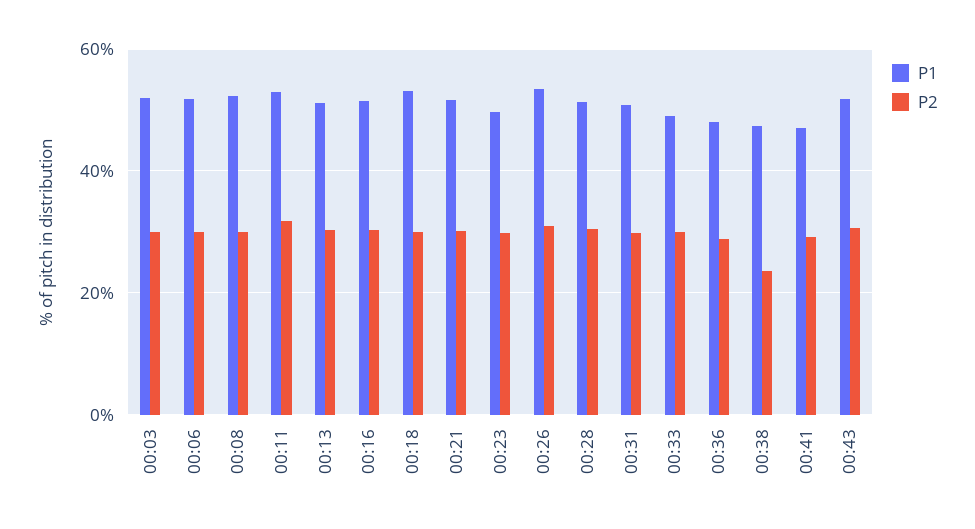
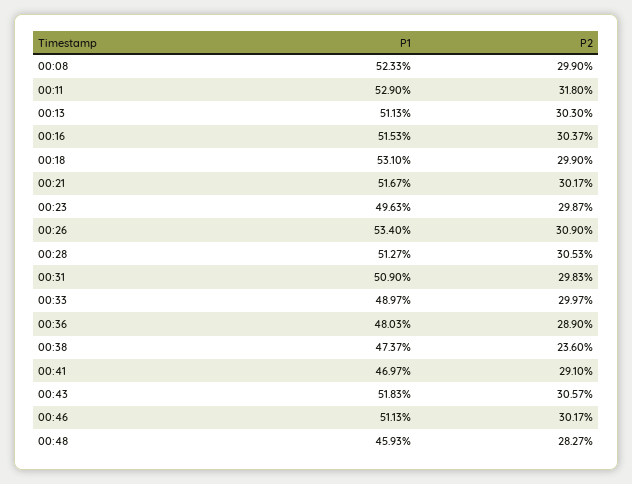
P1, 00:03: 52 -> none
P2, 00:03: 30 -> none
P1, 00:06: 52 -> none
P2, 00:06: 30 -> none
P1, 00:46: none -> 51.13
P2, 00:46: none -> 30.17
P1, 00:48: none -> 45.93
P2, 00:48: none -> 28.27

